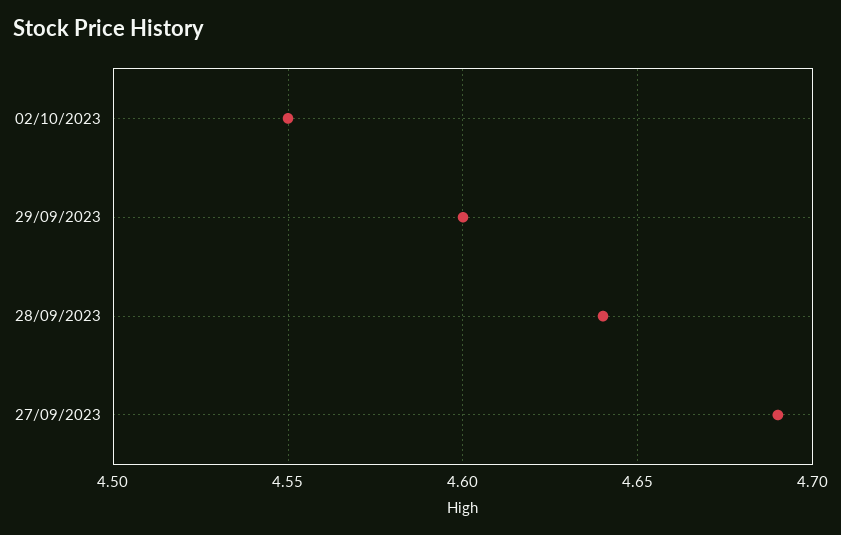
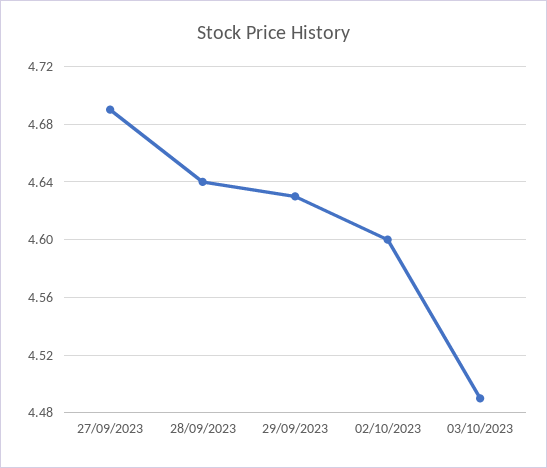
02/10/2023: 4.55 -> 4.6
29/09/2023: 4.6 -> 4.63
03/10/2023: none -> 4.49

